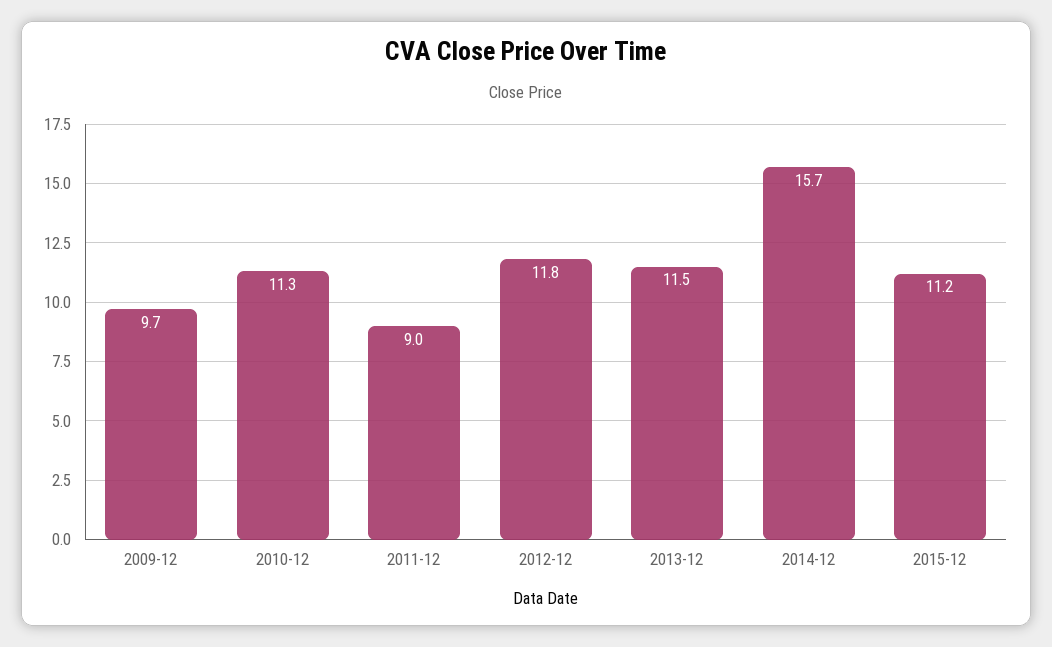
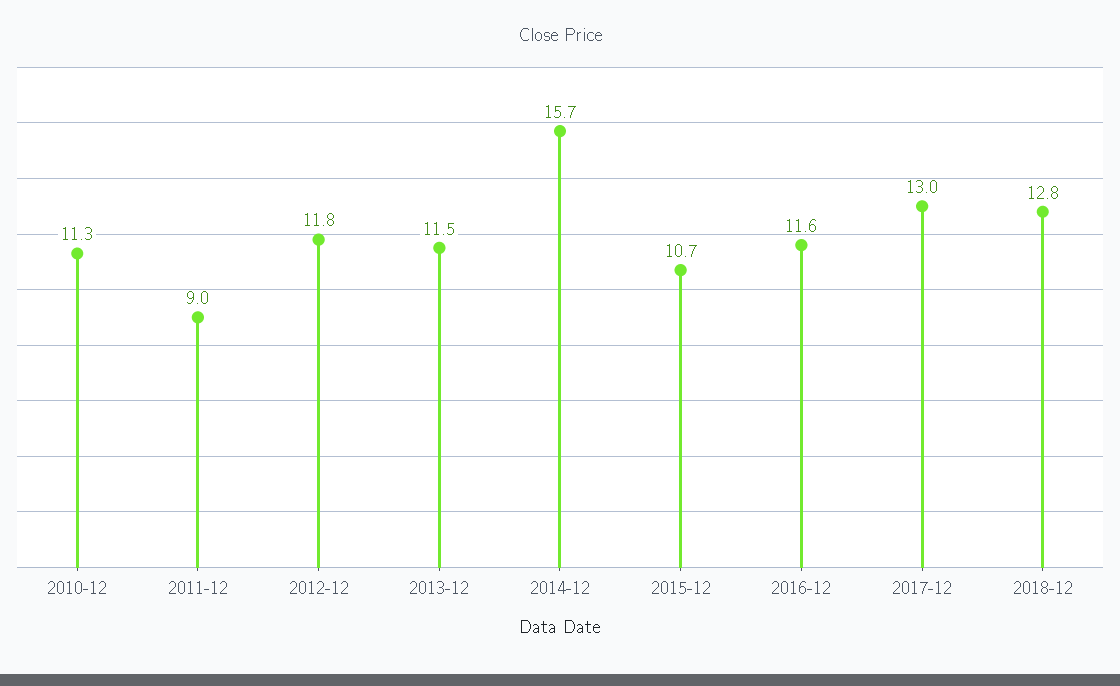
2009-12: 9.7 -> none
2015-12: 11.2 -> 10.7
2016-12: none -> 11.6
2017-12: none -> 13
2018-12: none -> 12.8

